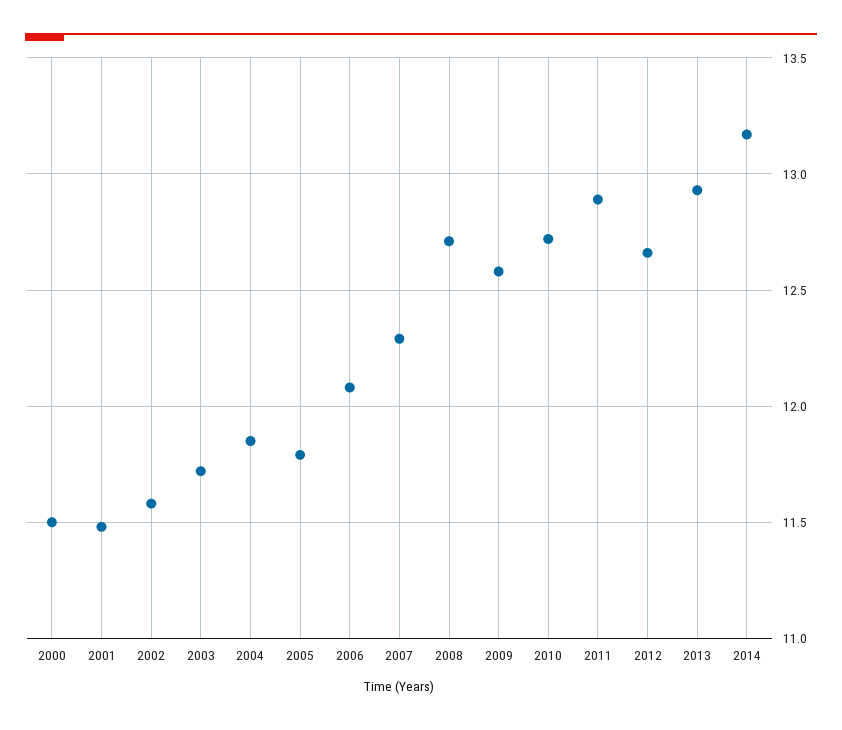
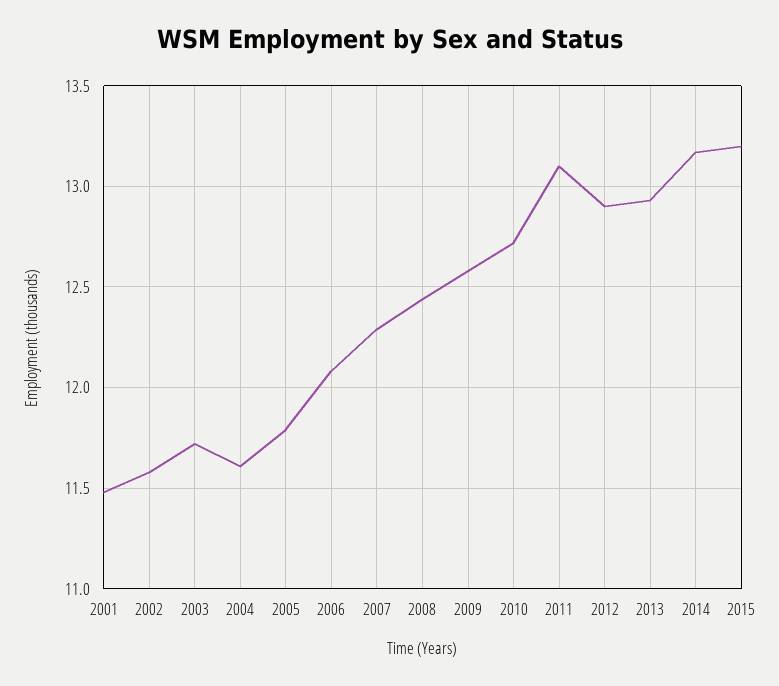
2000: 11.5 -> none
2004: 11.85 -> 11.6
2008: 12.7 -> 12.45
2011: 12.9 -> 13.1
2012: 12.65 -> 12.9
2015: none -> 13.2

